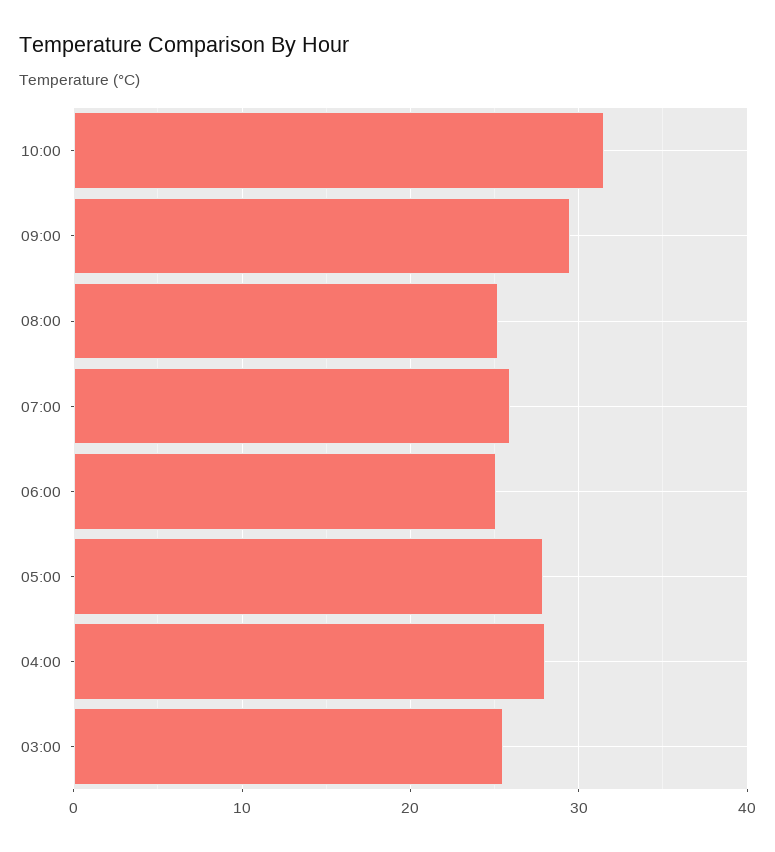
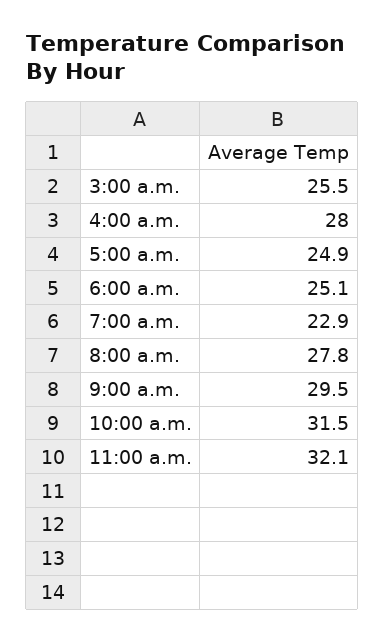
08:00: 25 -> 27.8
07:00: 26 -> 22.9
05:00: 28 -> 24.9
11:00 a.m.: none -> 32.1

